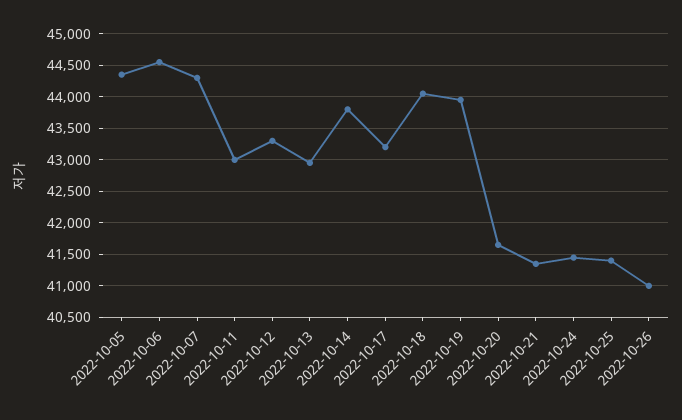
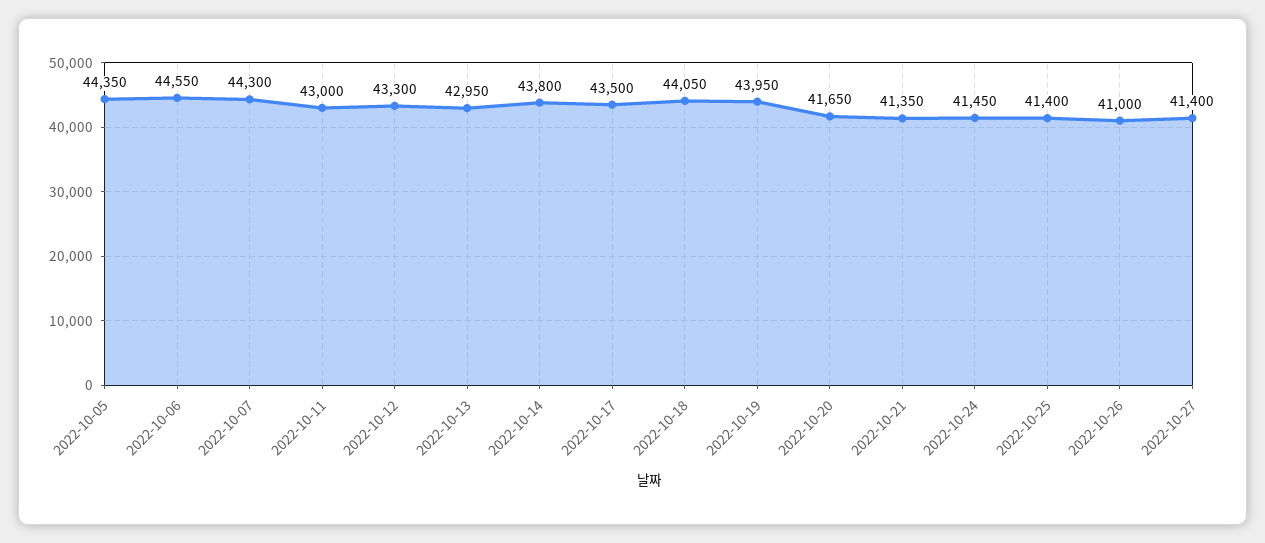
2022-10-17: 43200 -> 43500
2022-10-27: none -> 41400

